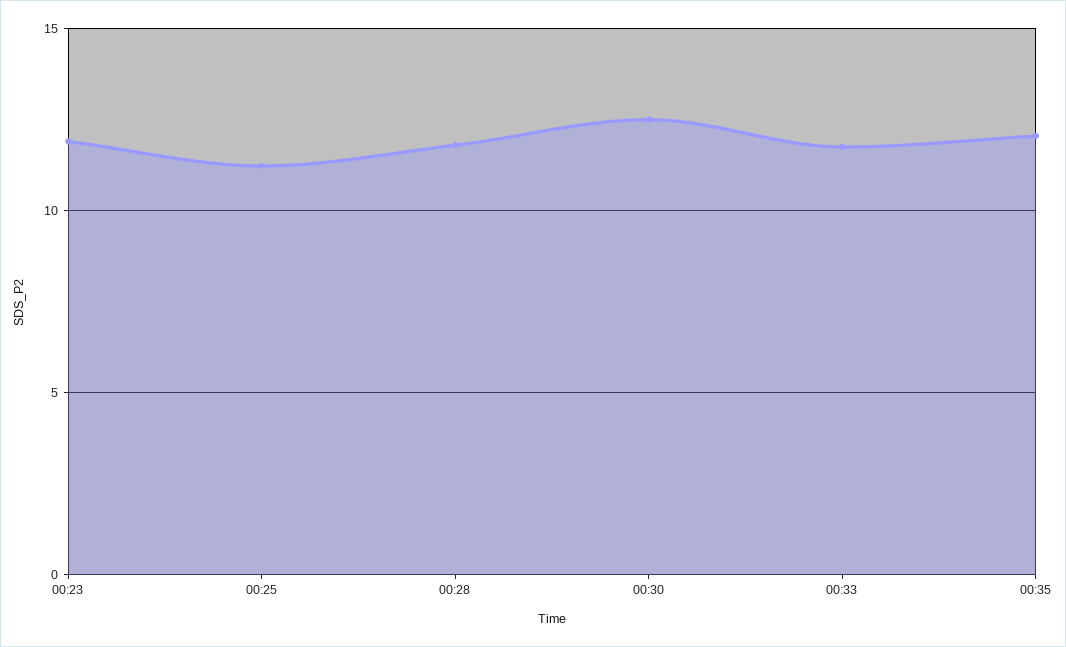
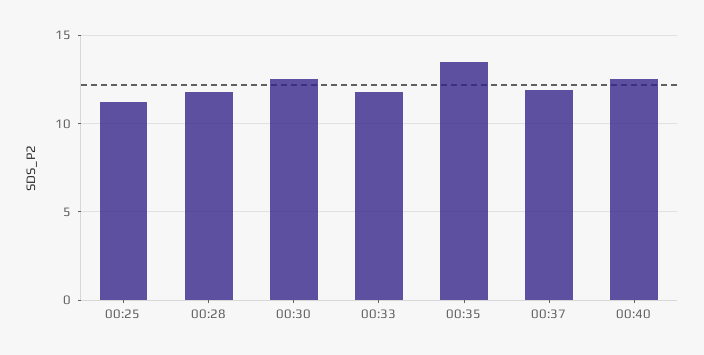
00:23: 12 -> none
00:35: 12 -> 13.5
00:37: none -> 12
00:40: none -> 12.5

